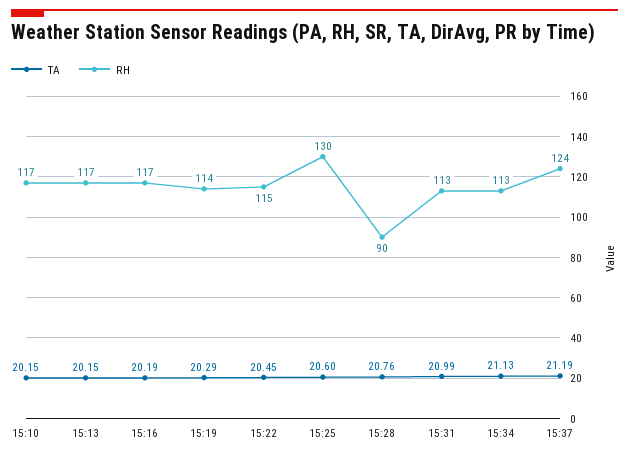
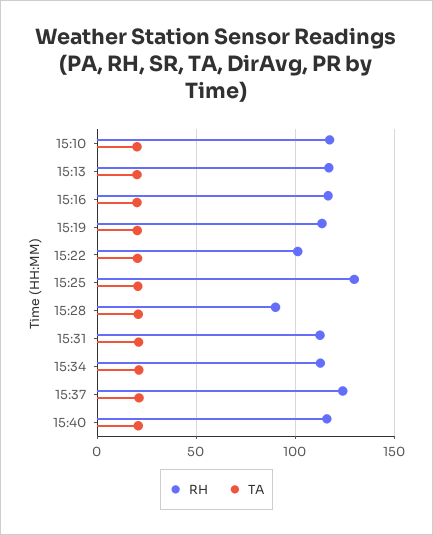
RH, 15:22: 115 -> 100
RH, 15:40: none -> 115
TA, 15:40: none -> 20

